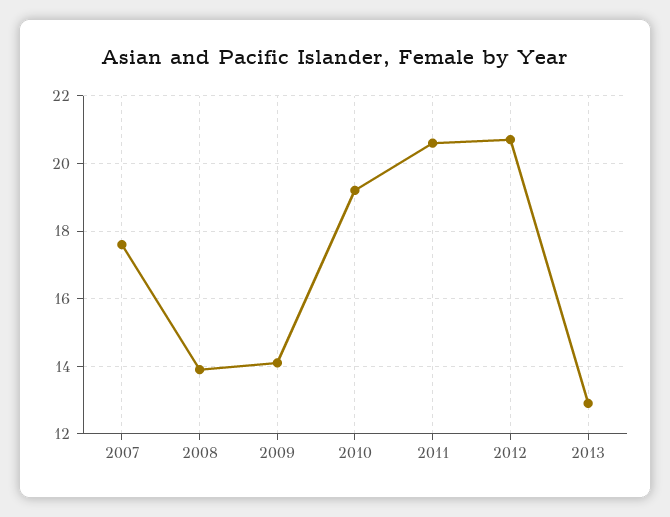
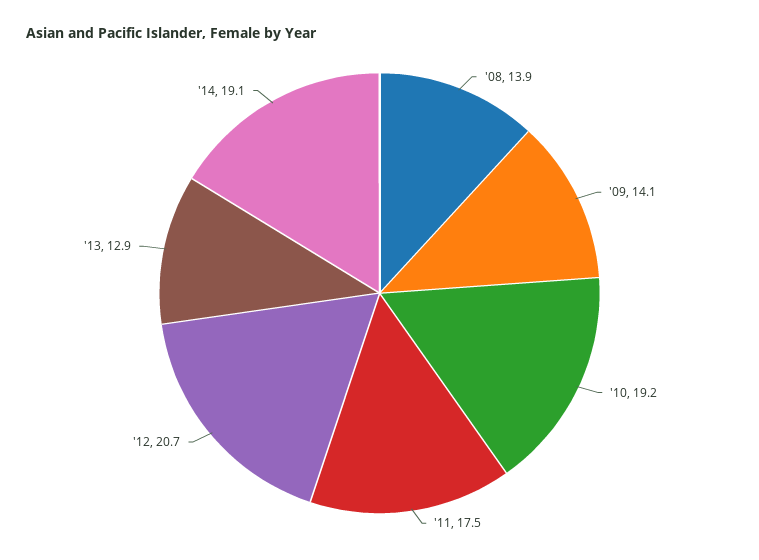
2007: 17.5 -> none
2011: 20.5 -> 17.5
'14: none -> 19.1

